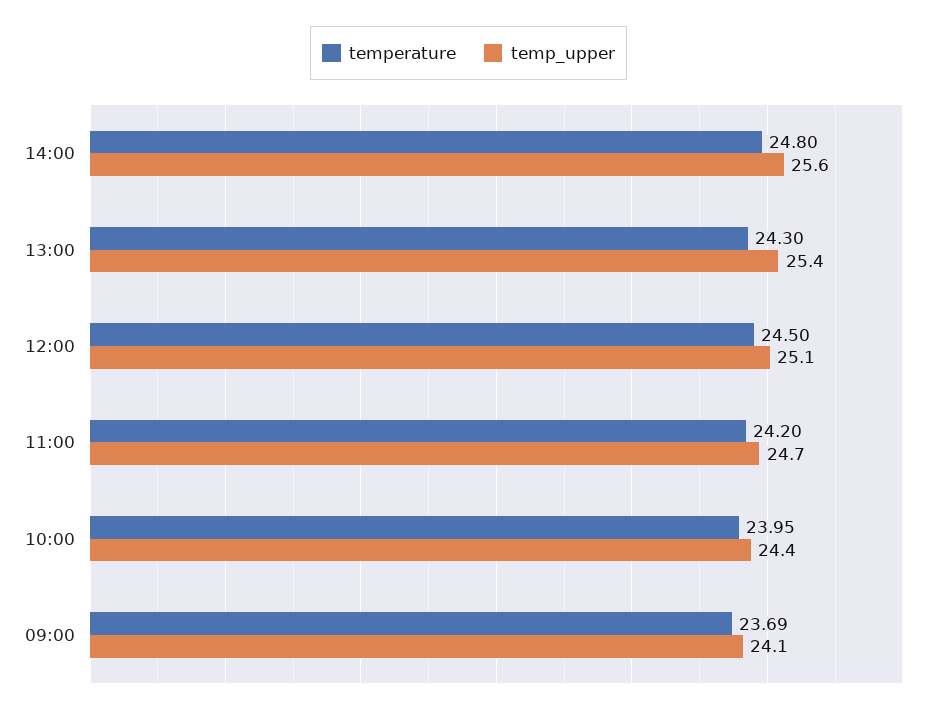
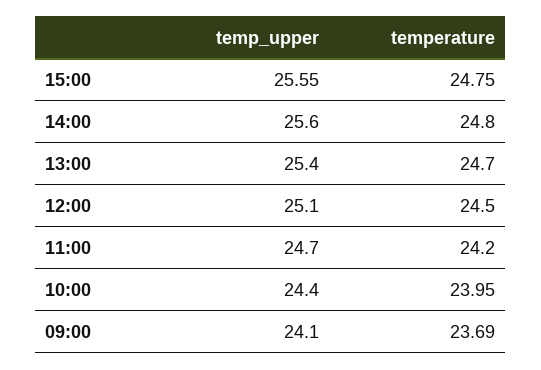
temperature, 13:00: 24.3 -> 24.7
temp_upper, 15:00: none -> 25.55
temperature, 15:00: none -> 24.75

